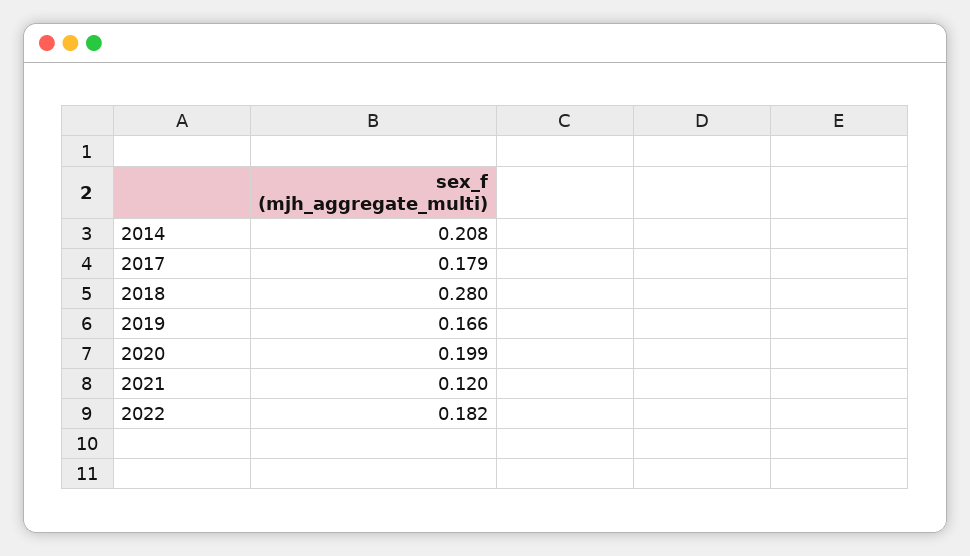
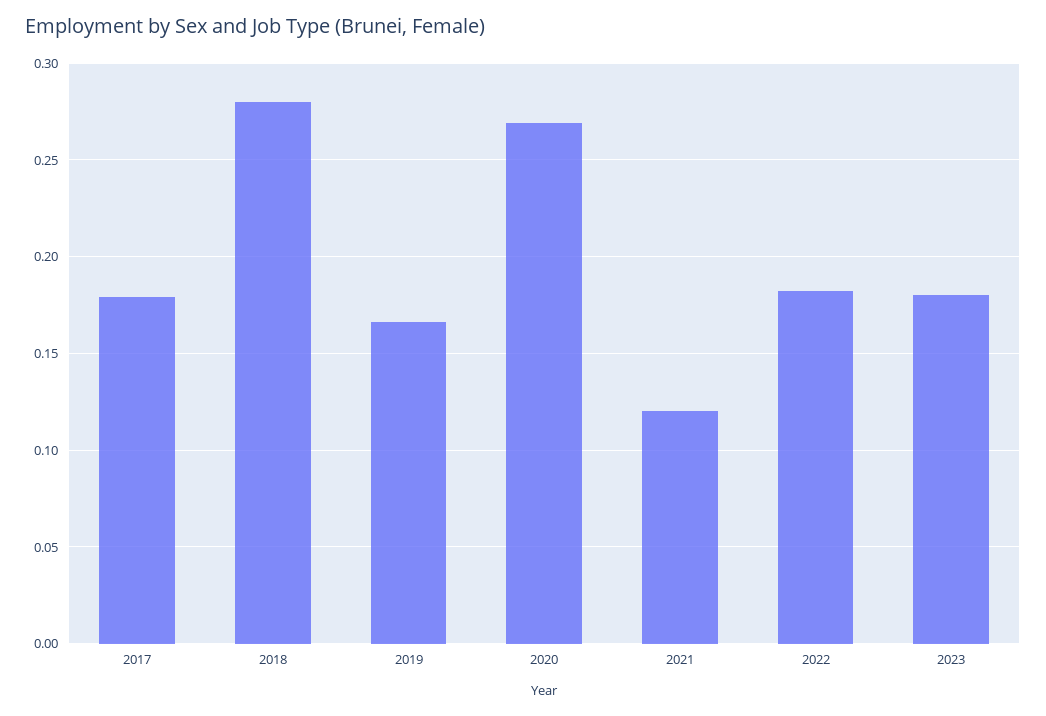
2014: 0.208 -> none
2020: 0.199 -> 0.27
2023: none -> 0.18

